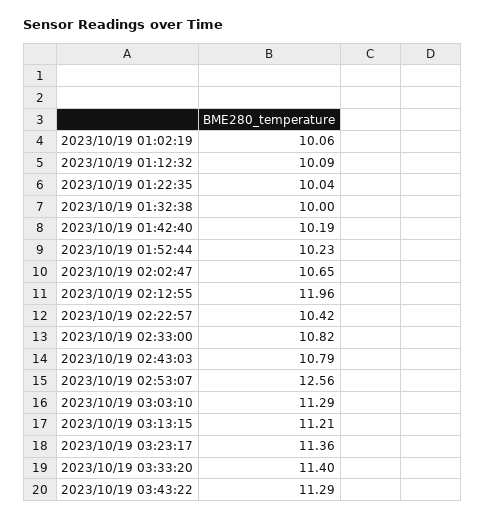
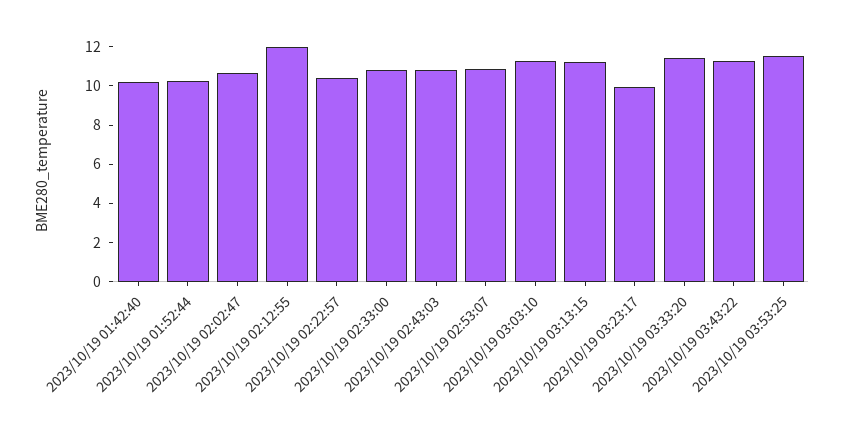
2023/10/19 01:02:19: 10.06 -> none
2023/10/19 01:12:32: 10.09 -> none
2023/10/19 01:22:35: 10.04 -> none
2023/10/19 01:32:38: 10 -> none
2023/10/19 02:53:07: 12.56 -> 11
2023/10/19 03:23:17: 11.36 -> 10
2023/10/19 03:53:25: none -> 11.5

